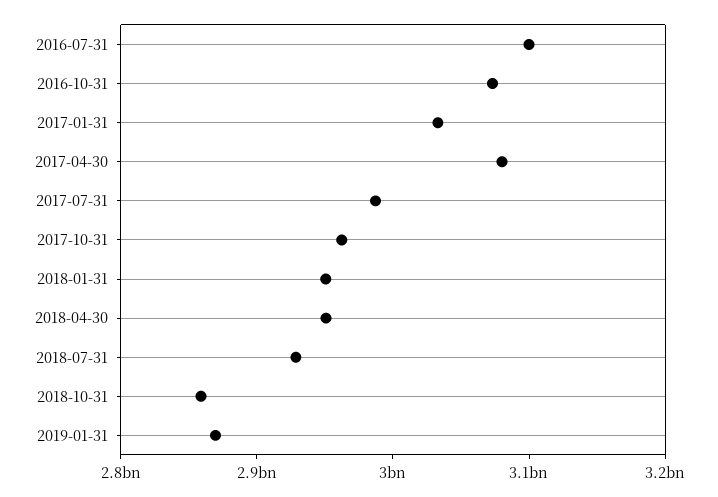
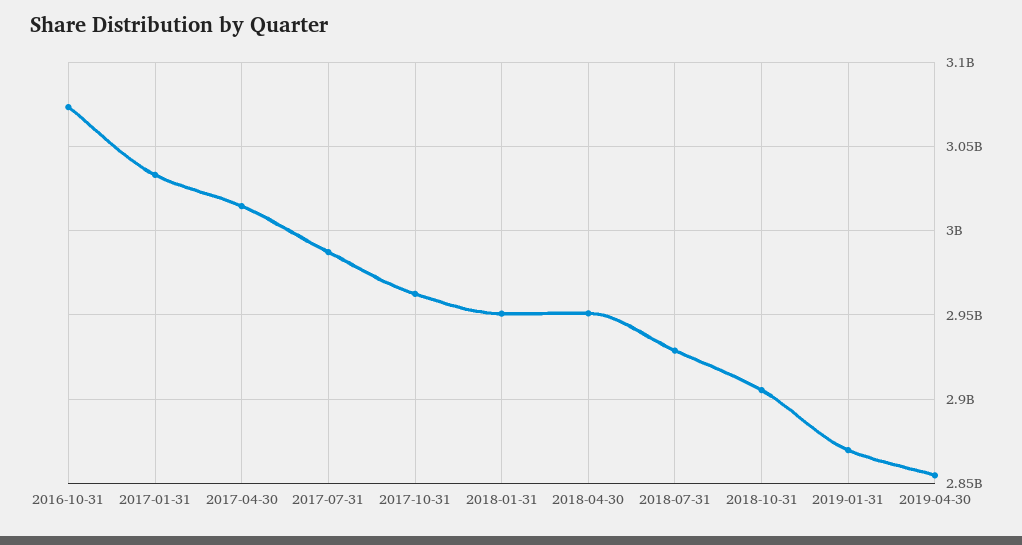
2016-07-31: 3100000000 -> none
2017-04-30: 3080000000 -> 3015000000
2018-10-31: 2860000000 -> 2905000000
2019-04-30: none -> 2855000000

